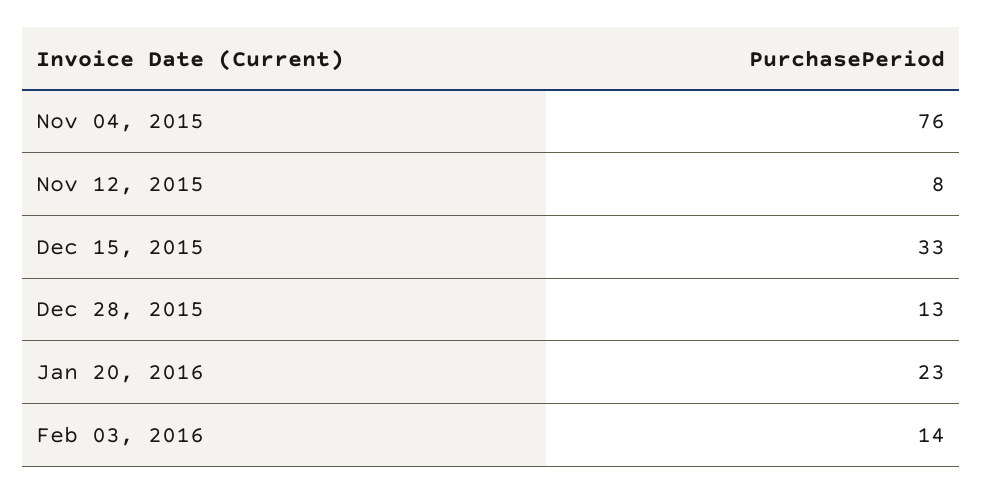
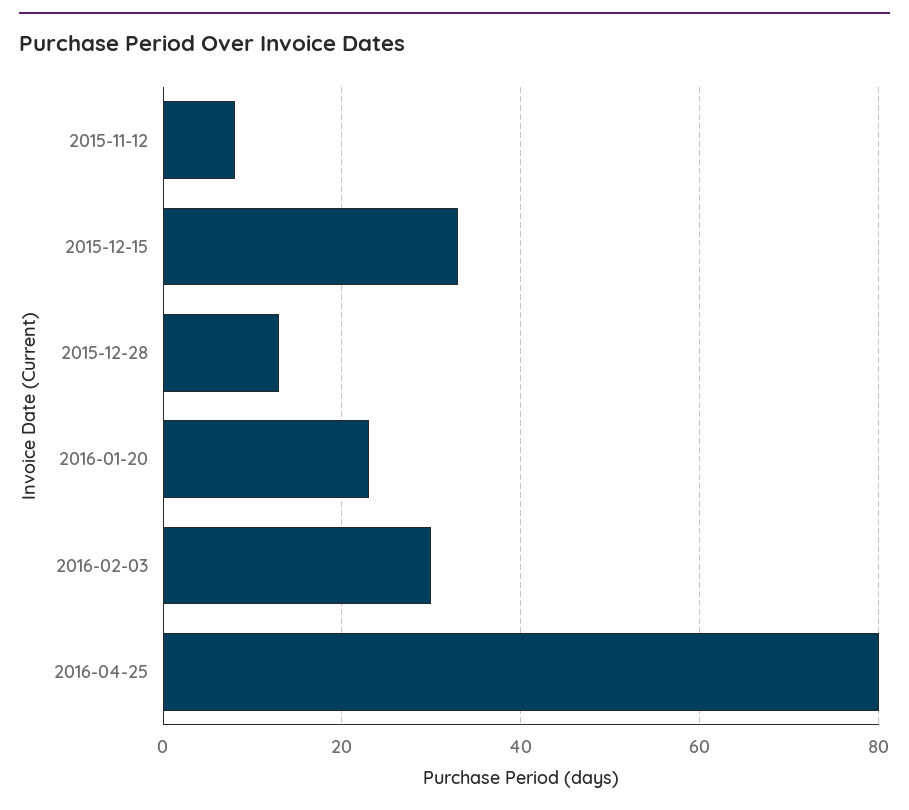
Nov 04, 2015: 76 -> none
Feb 03, 2016: 14 -> 30
2016-04-25: none -> 80

